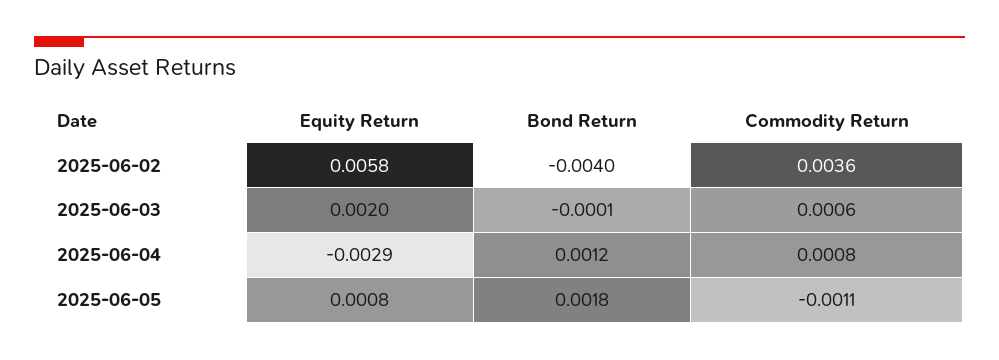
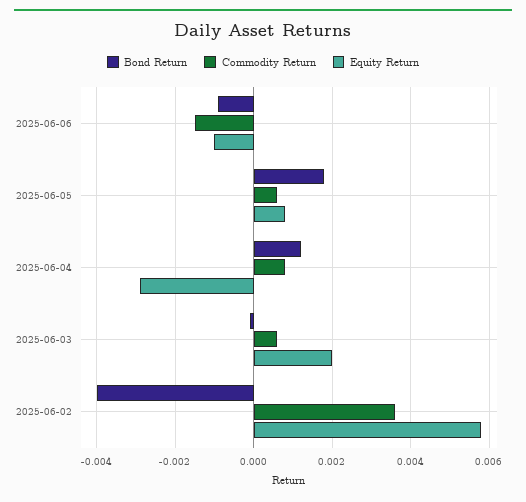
Commodity Return, 2025-06-05: -0.0011 -> 0.0005
Bond Return, 2025-06-06: none -> -0.001
Commodity Return, 2025-06-06: none -> -0.0015
Equity Return, 2025-06-06: none -> -0.001

